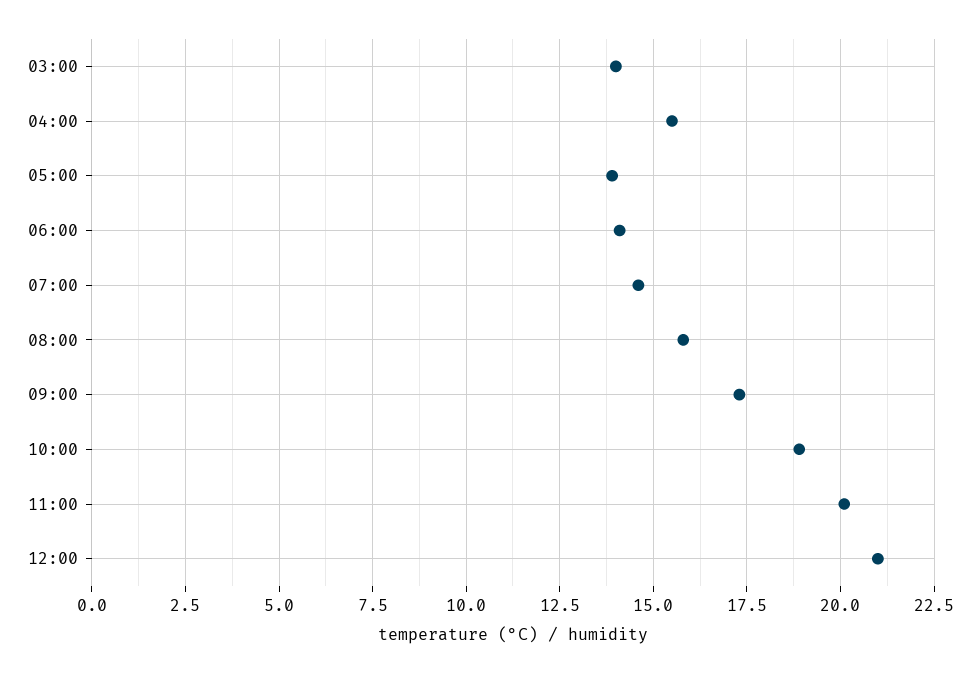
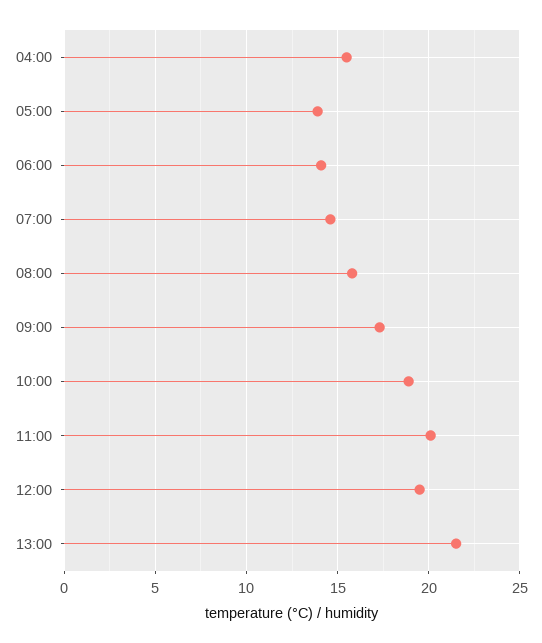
03:00: 14 -> none
12:00: 21 -> 19.5
13:00: none -> 21.5

